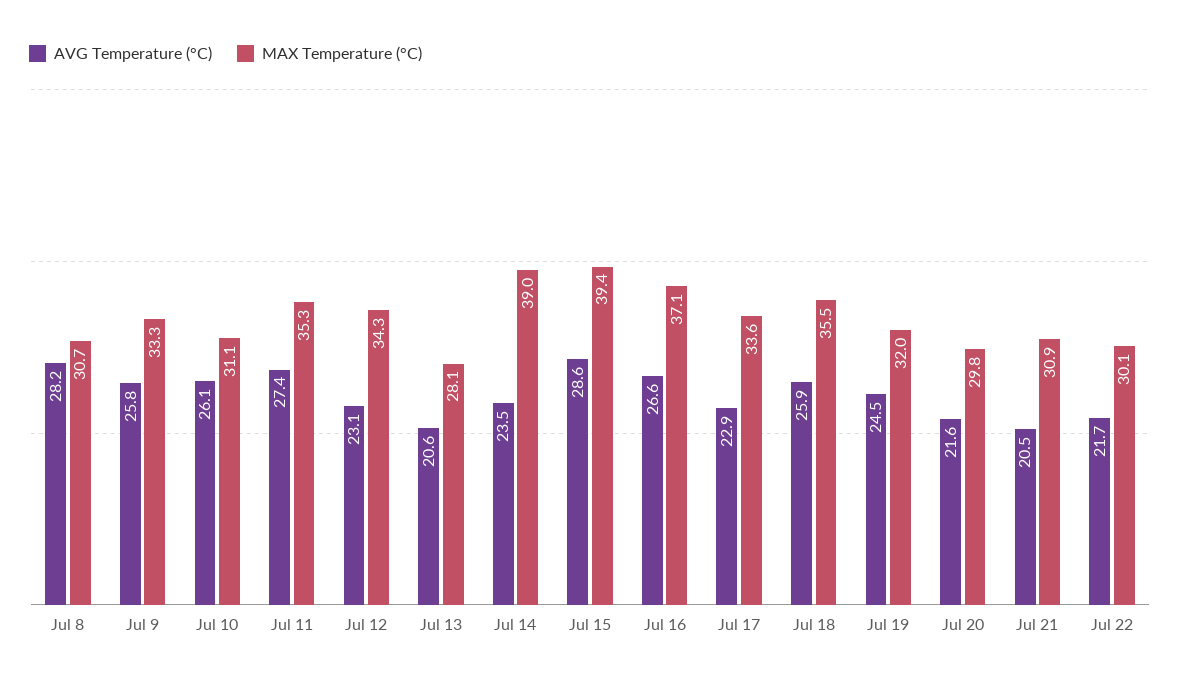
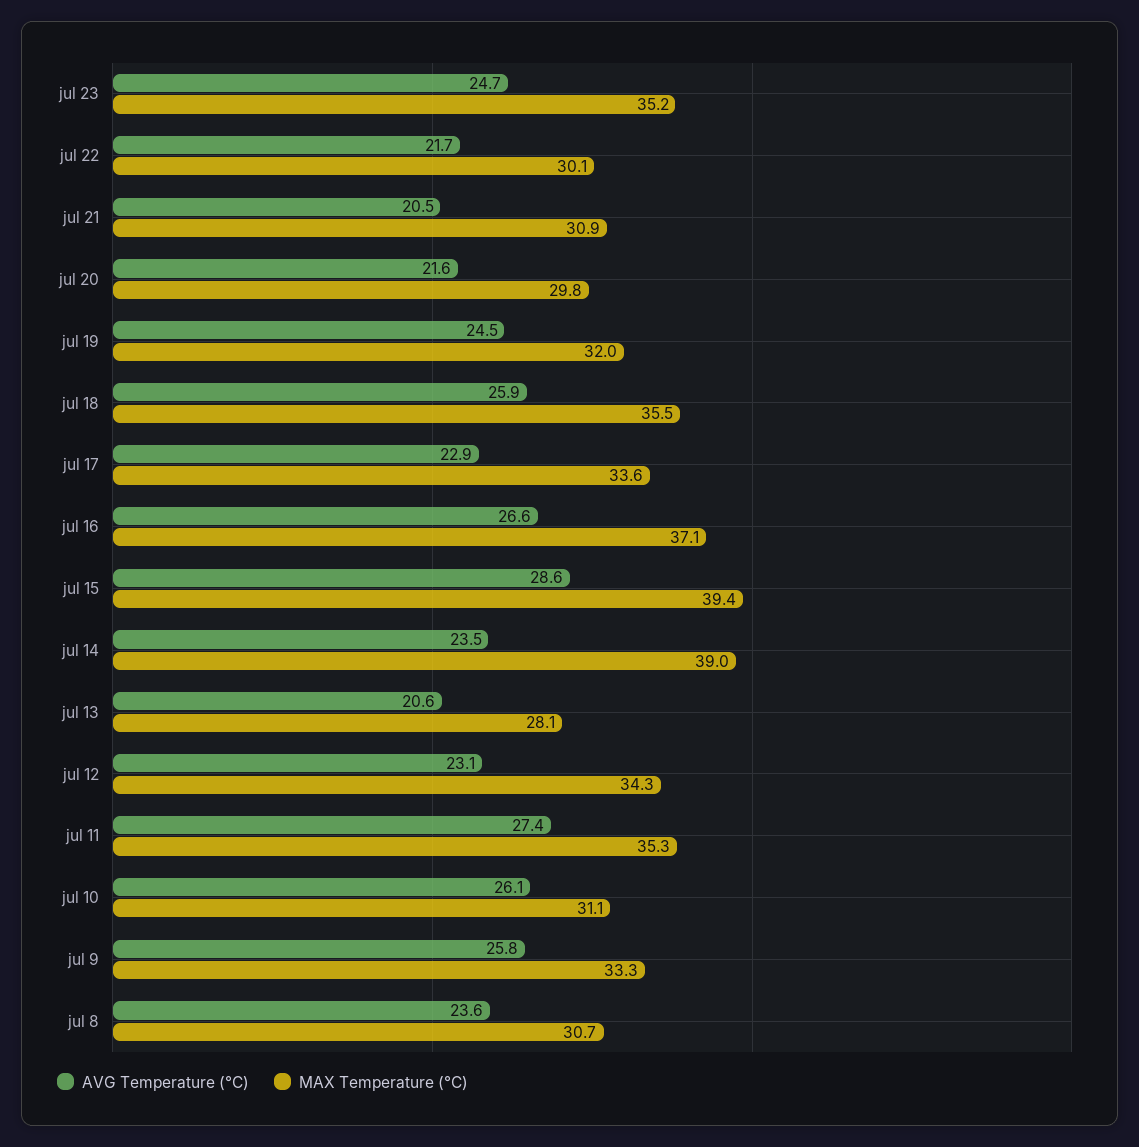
AVG Temperature (°C), Jul 8: 28.2 -> 23.6
AVG Temperature (°C), jul 23: none -> 24.7
MAX Temperature (°C), jul 23: none -> 35.2

